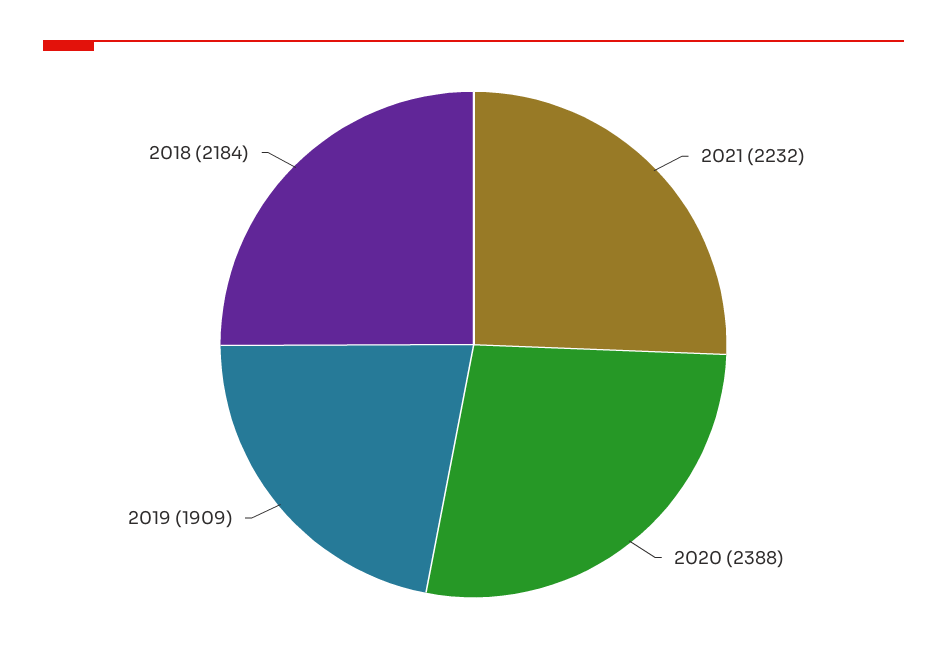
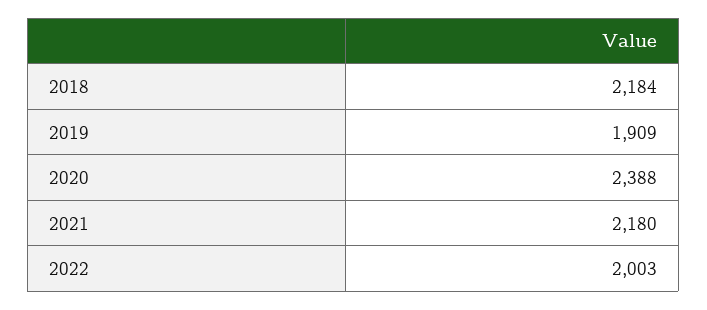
2021: 2232 -> 2180
2022: none -> 2003

